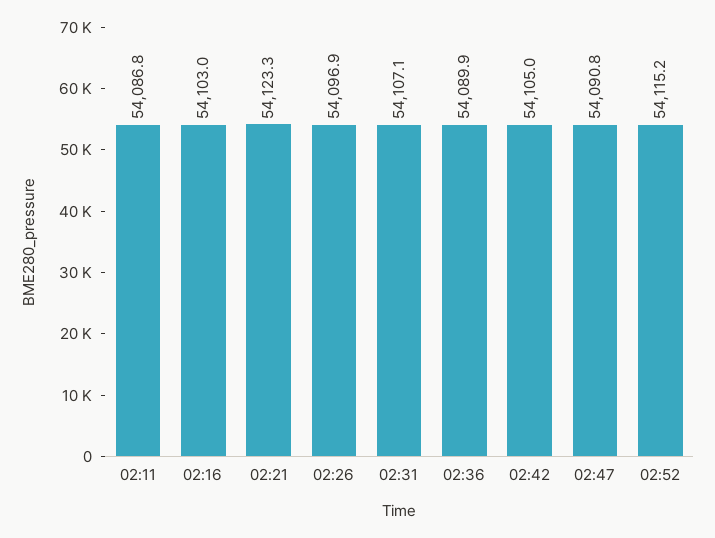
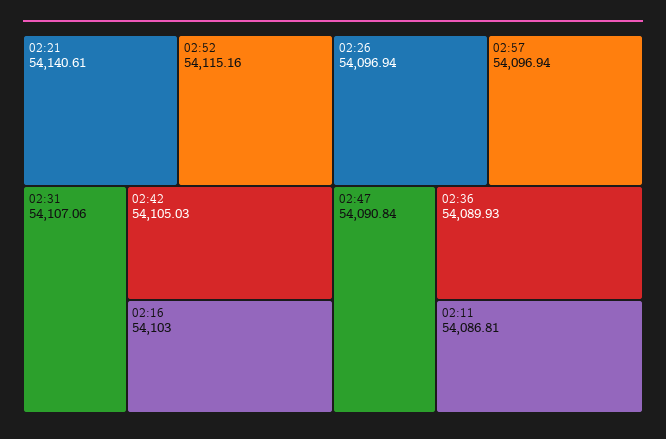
02:21: 54123.3 -> 54140.61
02:57: none -> 54096.94

